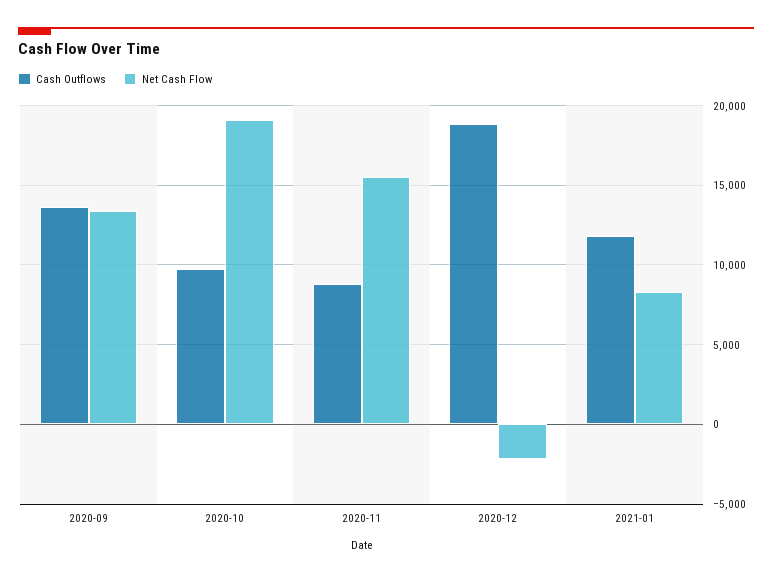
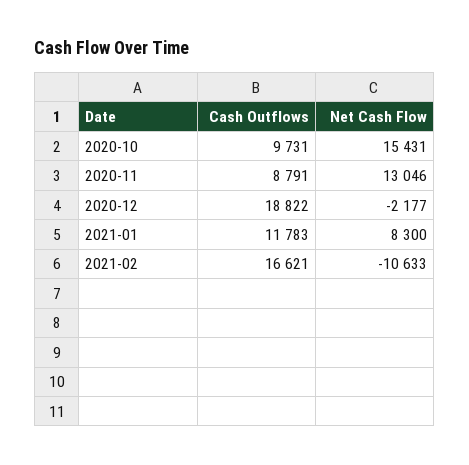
Cash Outflows, 2020-09: 13500 -> none
Net Cash Flow, 2020-09: 13500 -> none
Net Cash Flow, 2020-10: 19000 -> 15431
Net Cash Flow, 2020-11: 15500 -> 13046
Cash Outflows, 2021-02: none -> 16621
Net Cash Flow, 2021-02: none -> -10633

